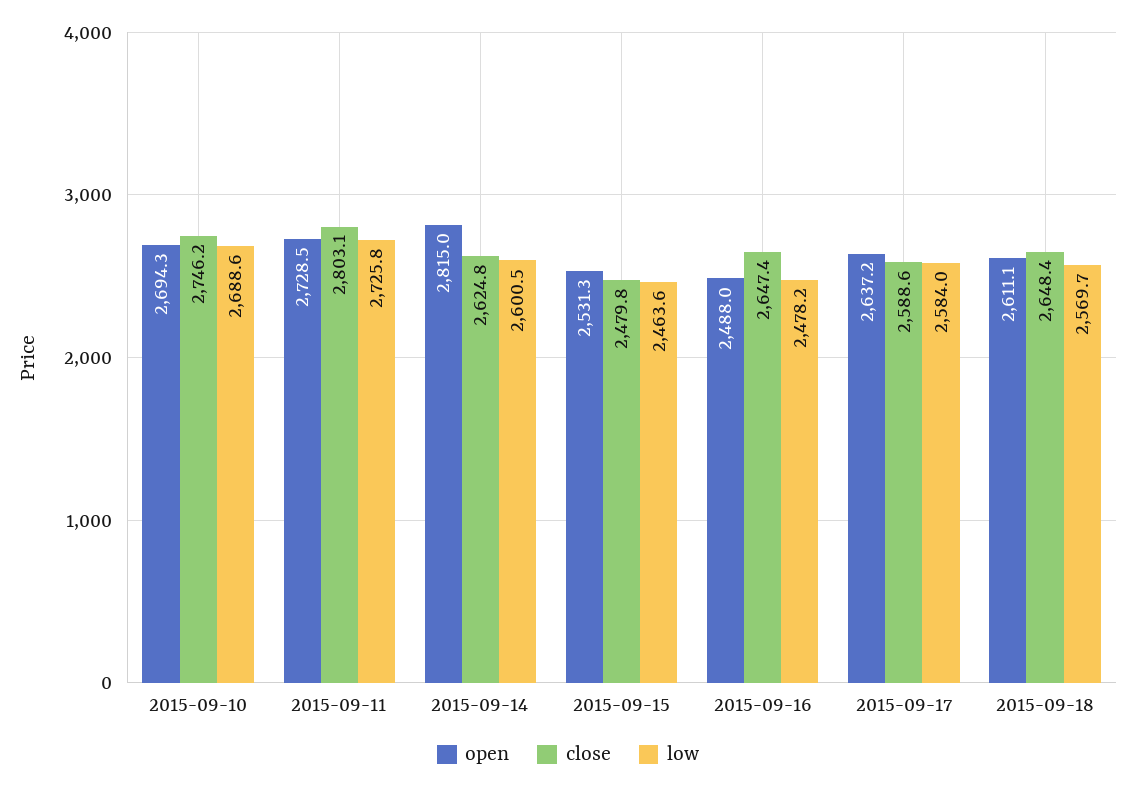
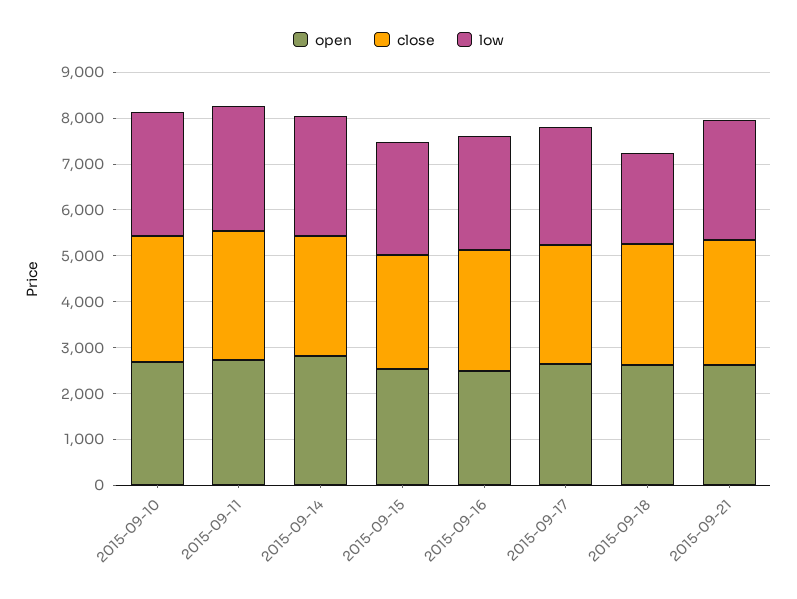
low, 2015-09-18: 2569.7 -> 2000
open, 2015-09-21: none -> 2600
close, 2015-09-21: none -> 2800
low, 2015-09-21: none -> 2600

